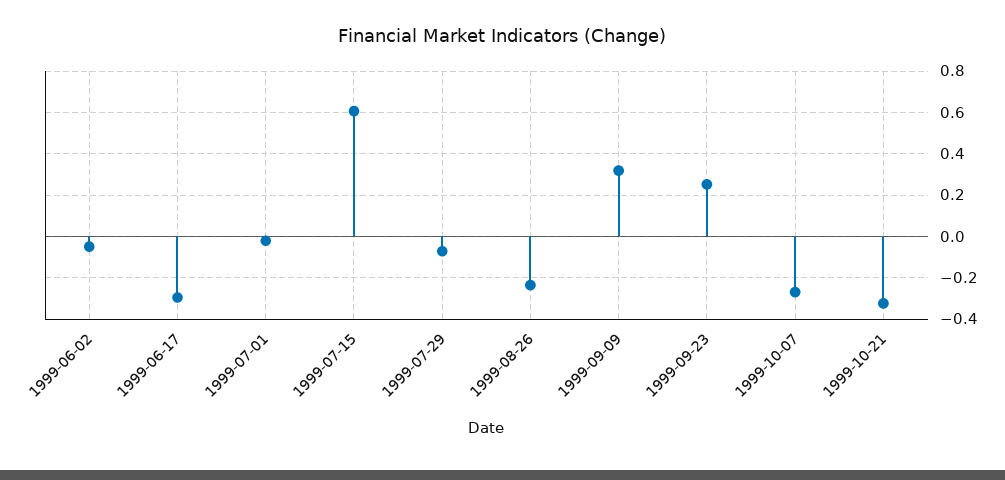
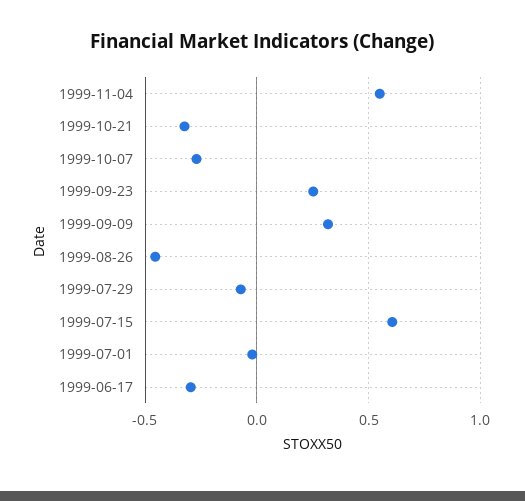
1999-06-02: -0.05 -> none
1999-08-26: -0.25 -> -0.45
1999-11-04: none -> 0.55

